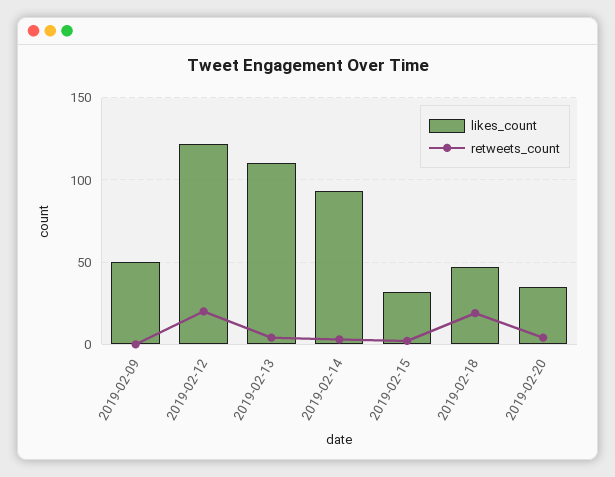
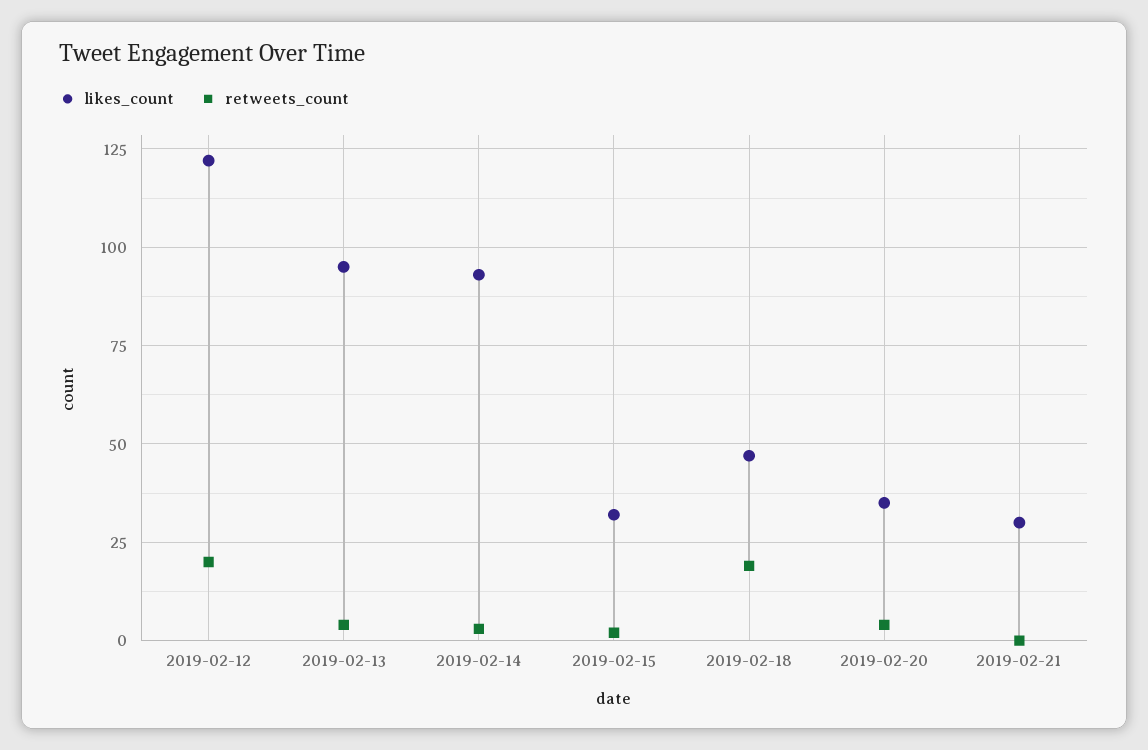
likes_count, 2019-02-09: 50 -> none
retweets_count, 2019-02-09: 0 -> none
likes_count, 2019-02-13: 110 -> 95
likes_count, 2019-02-21: none -> 30
retweets_count, 2019-02-21: none -> 0

